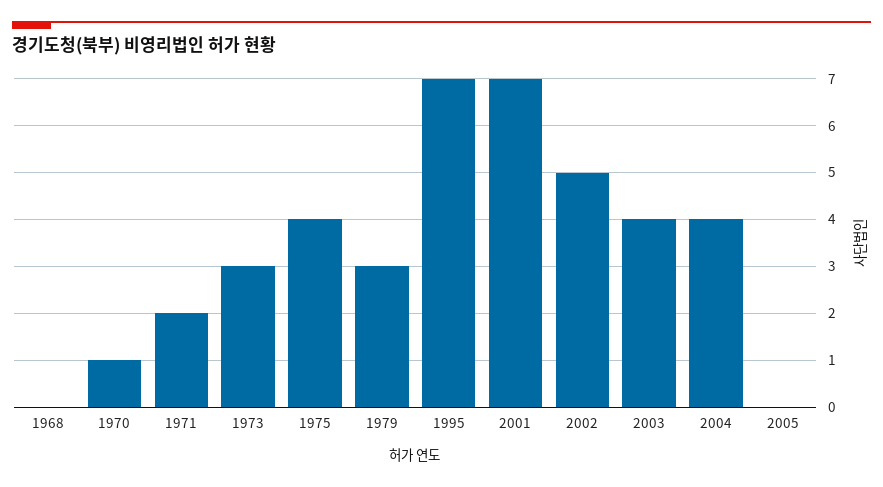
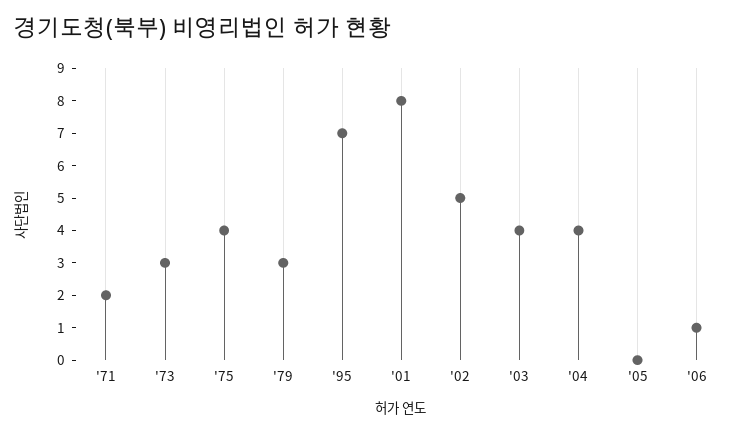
1968: 0 -> none
1970: 1 -> none
2001: 7 -> 8
'06: none -> 1

